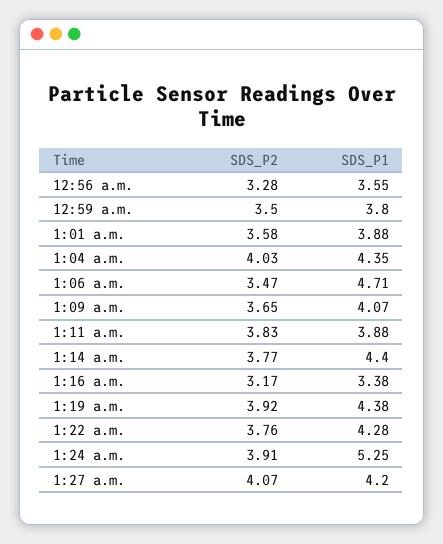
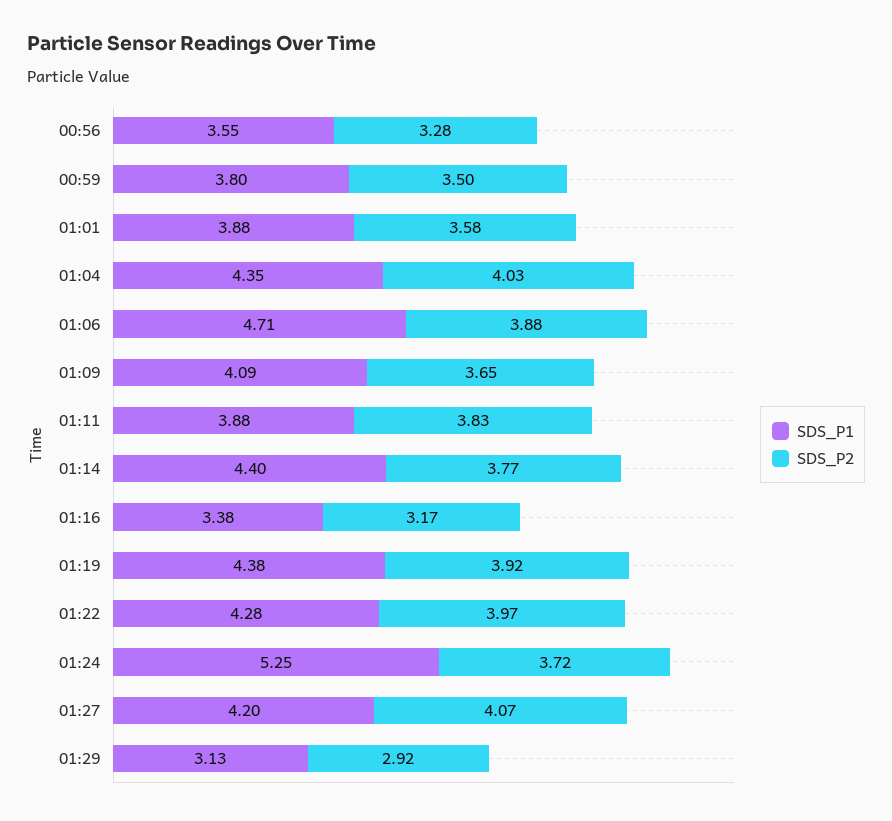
SDS_P2, 1:06 a.m.: 3.47 -> 3.88
SDS_P1, 1:09 a.m.: 4.07 -> 4.09
SDS_P2, 1:22 a.m.: 3.76 -> 3.97
SDS_P2, 1:24 a.m.: 3.91 -> 3.72
SDS_P1, 01:29: none -> 3.13
SDS_P2, 01:29: none -> 2.92

